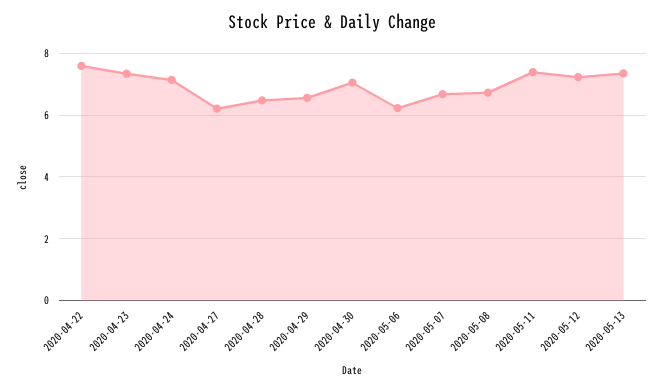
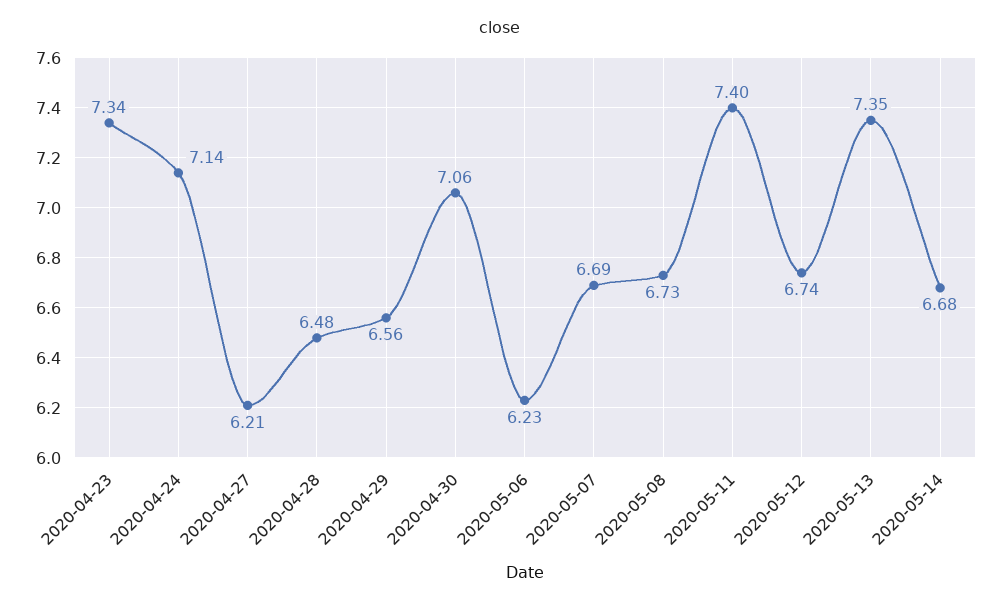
2020-04-22: 7.6 -> none
2020-05-12: 7.2 -> 6.74
2020-05-14: none -> 6.68

